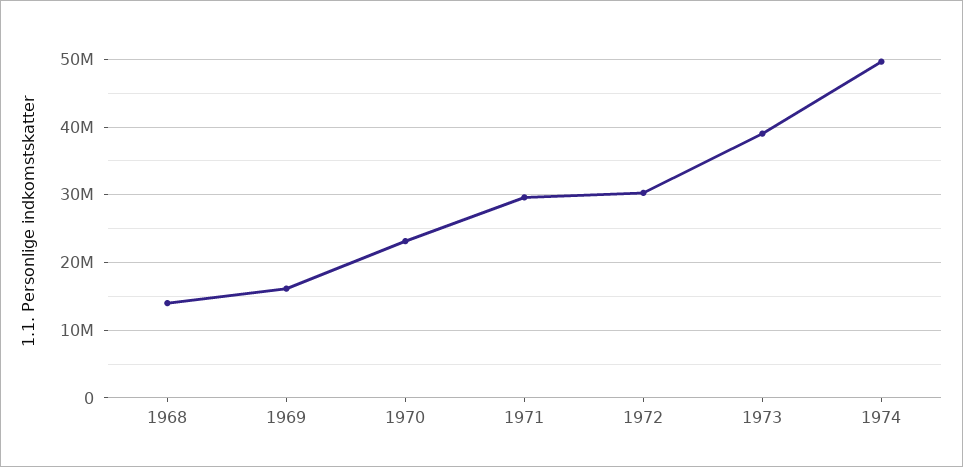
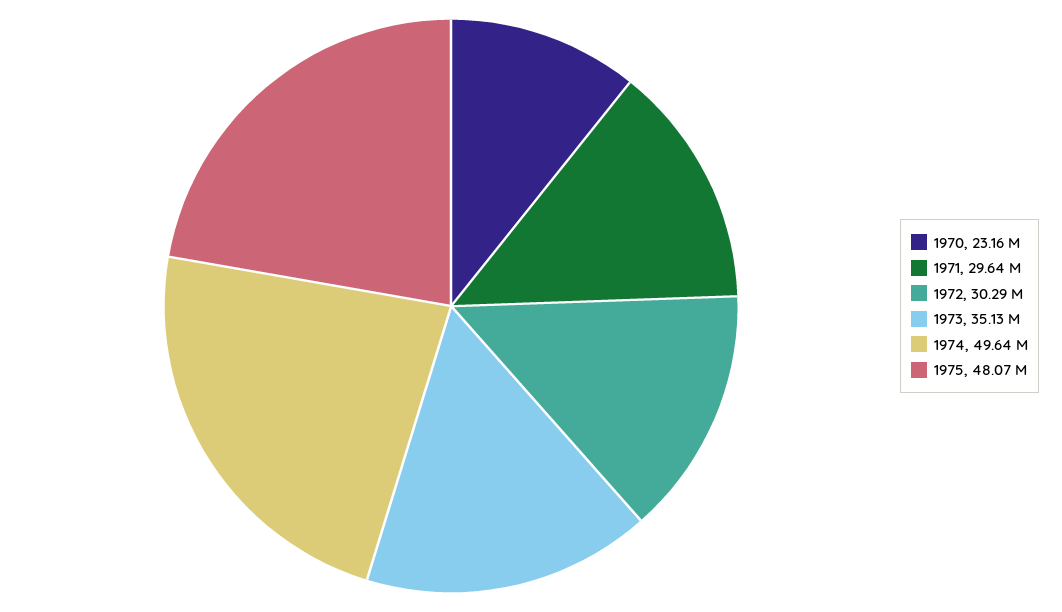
1968: 14000000 -> none
1969: 16000000 -> none
1973: 39000000 -> 35130000
1975: none -> 48070000

